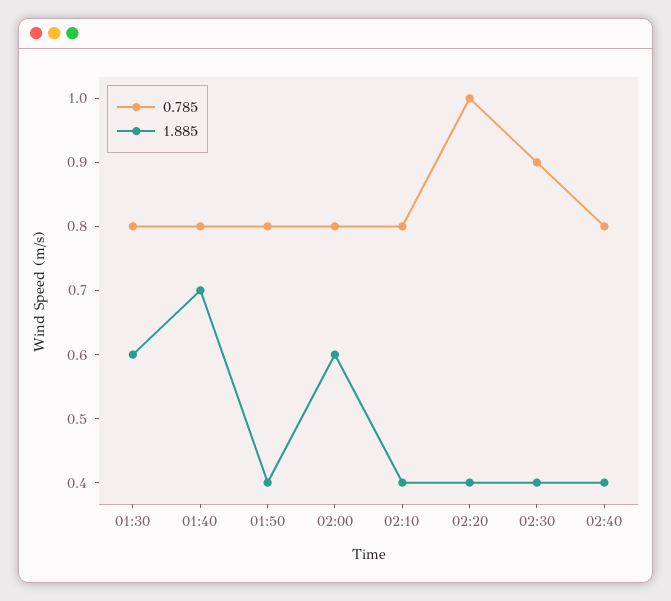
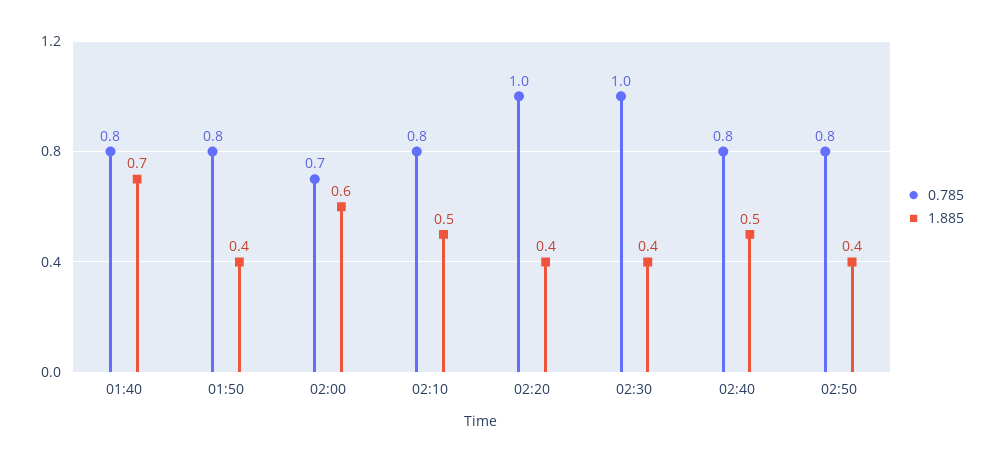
0.785, 01:30: 0.8 -> none
1.885, 01:30: 0.6 -> none
0.785, 02:00: 0.8 -> 0.7
1.885, 02:10: 0.4 -> 0.5
0.785, 02:30: 0.9 -> 1
1.885, 02:40: 0.4 -> 0.5
0.785, 02:50: none -> 0.8
1.885, 02:50: none -> 0.4

